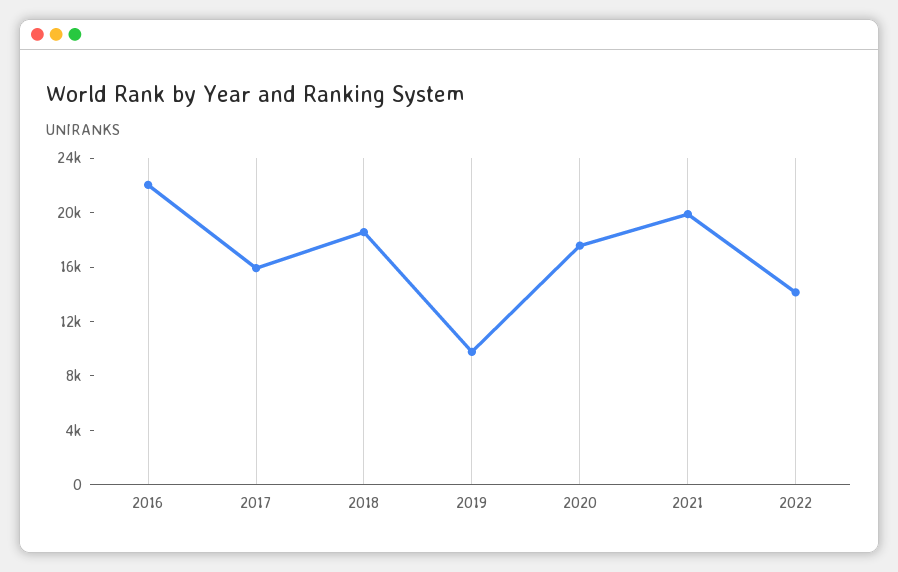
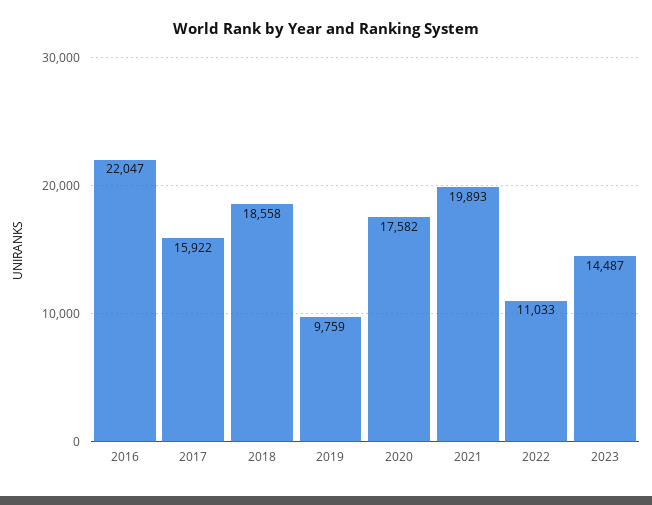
2022: 14000 -> 11033
2023: none -> 14487

